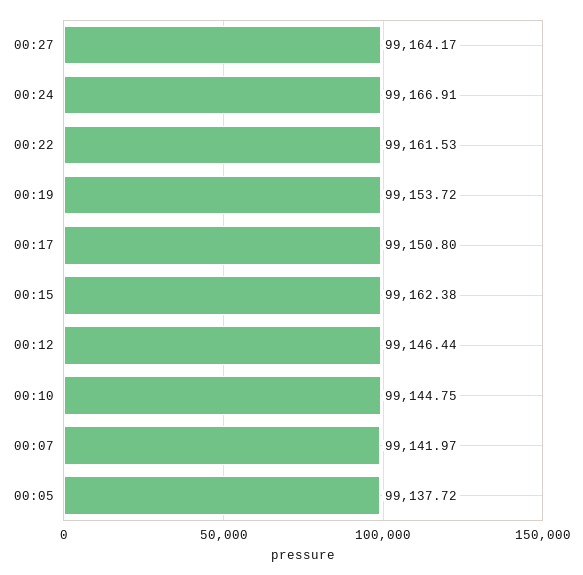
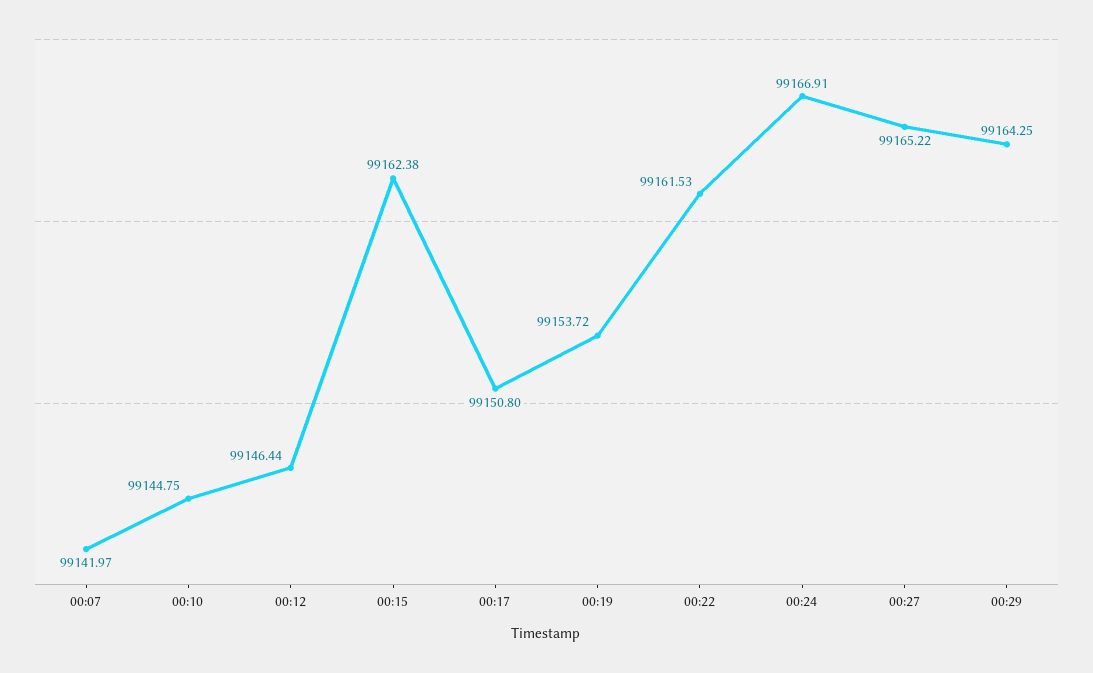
00:27: 99164.17 -> 99165.22
00:05: 99137.72 -> none
00:29: none -> 99164.25

